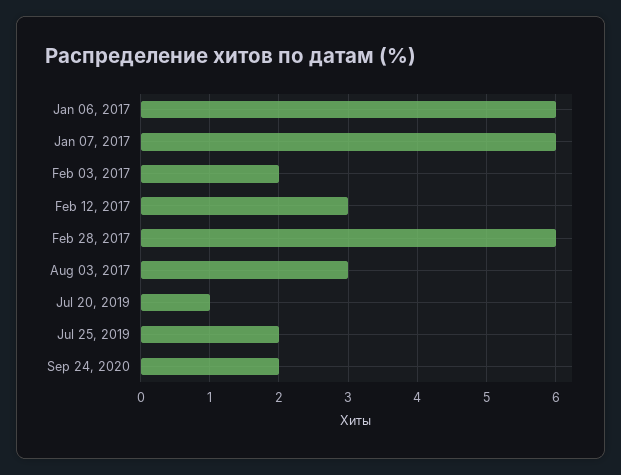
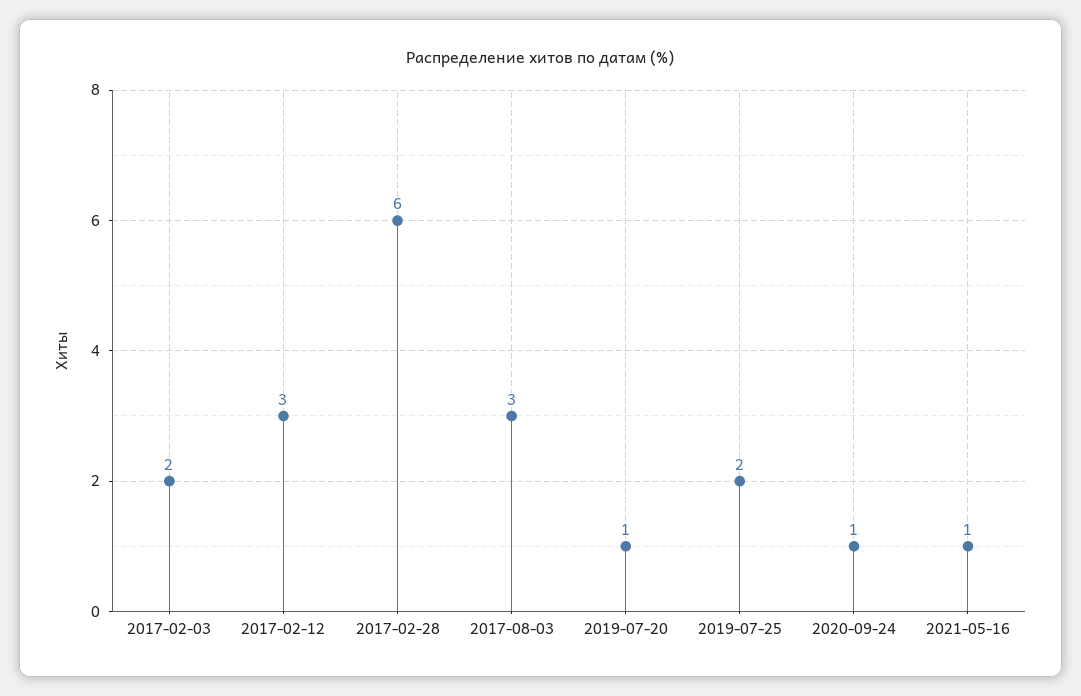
Jan 06, 2017: 6 -> none
Jan 07, 2017: 6 -> none
Sep 24, 2020: 2 -> 1
2021-05-16: none -> 1

